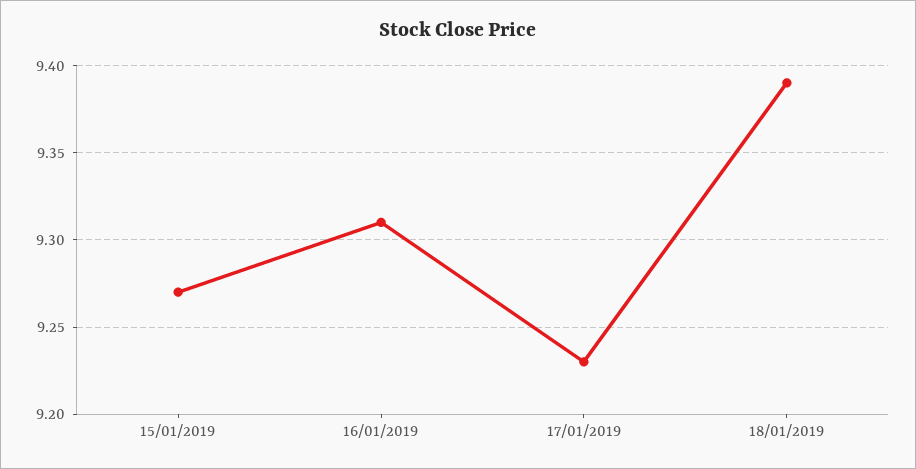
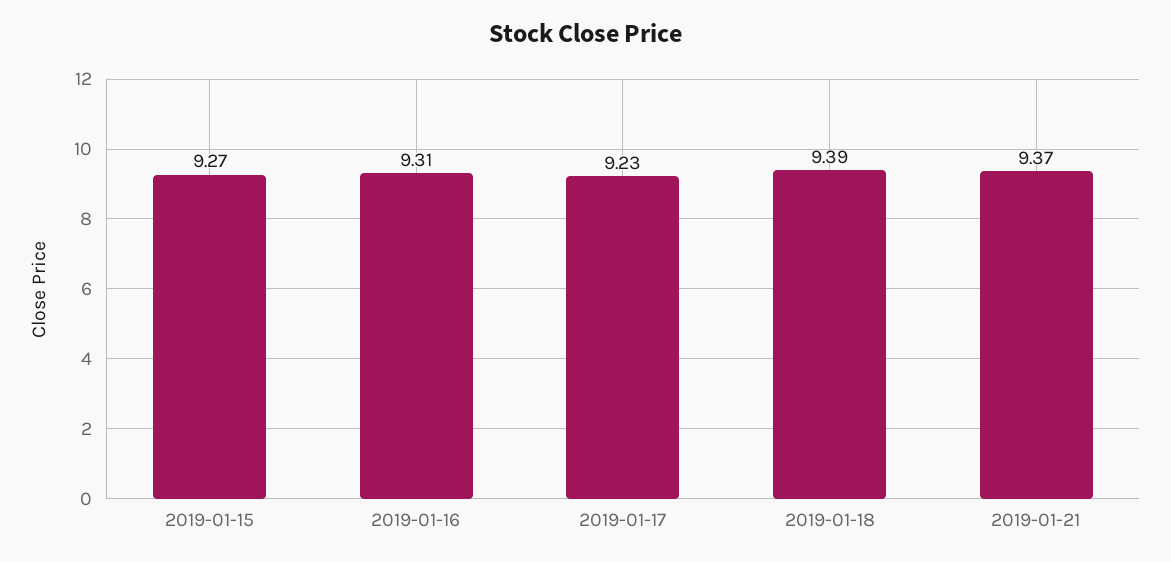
2019-01-21: none -> 9.37

